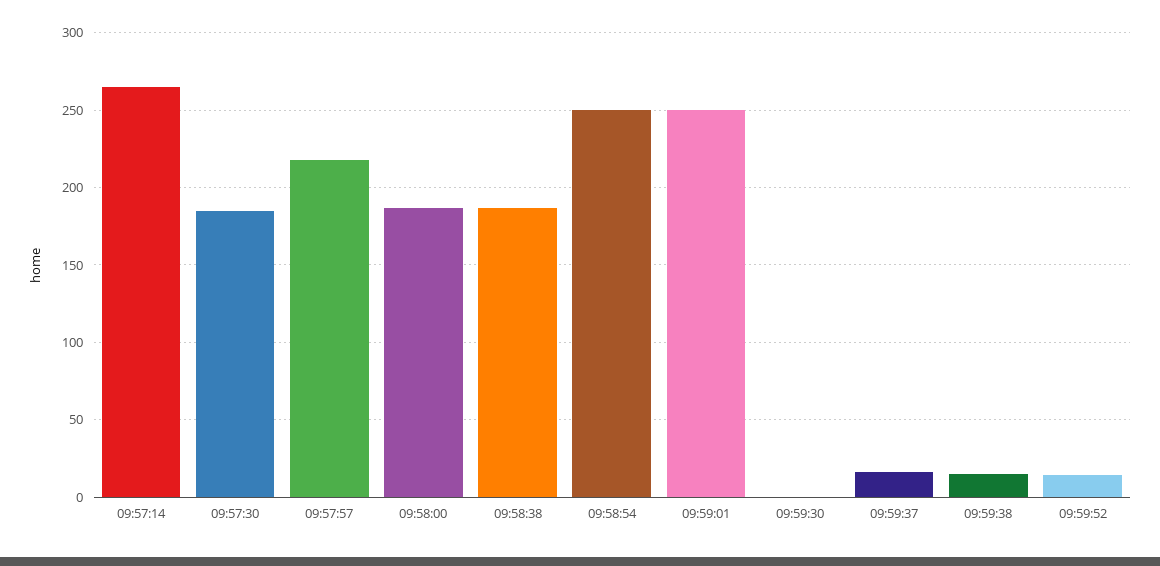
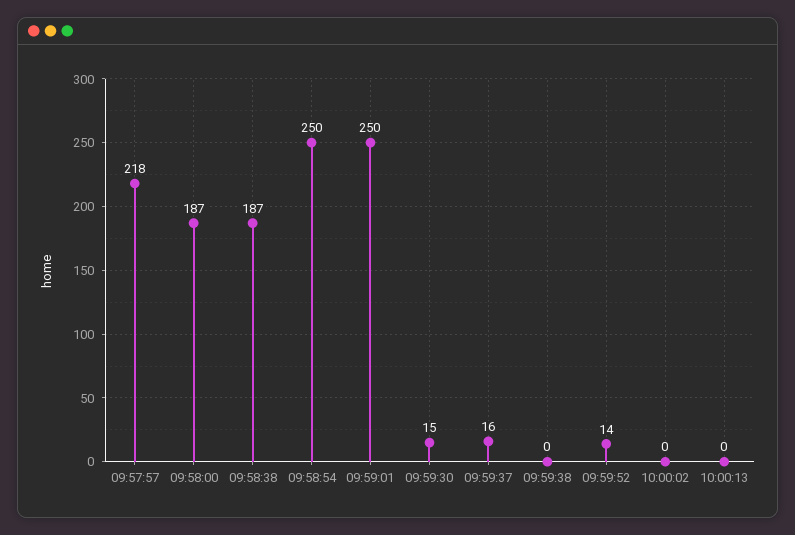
09:57:14: 265 -> none
09:57:30: 185 -> none
09:59:30: 0 -> 15
09:59:38: 15 -> 0
10:00:02: none -> 0
10:00:13: none -> 0

